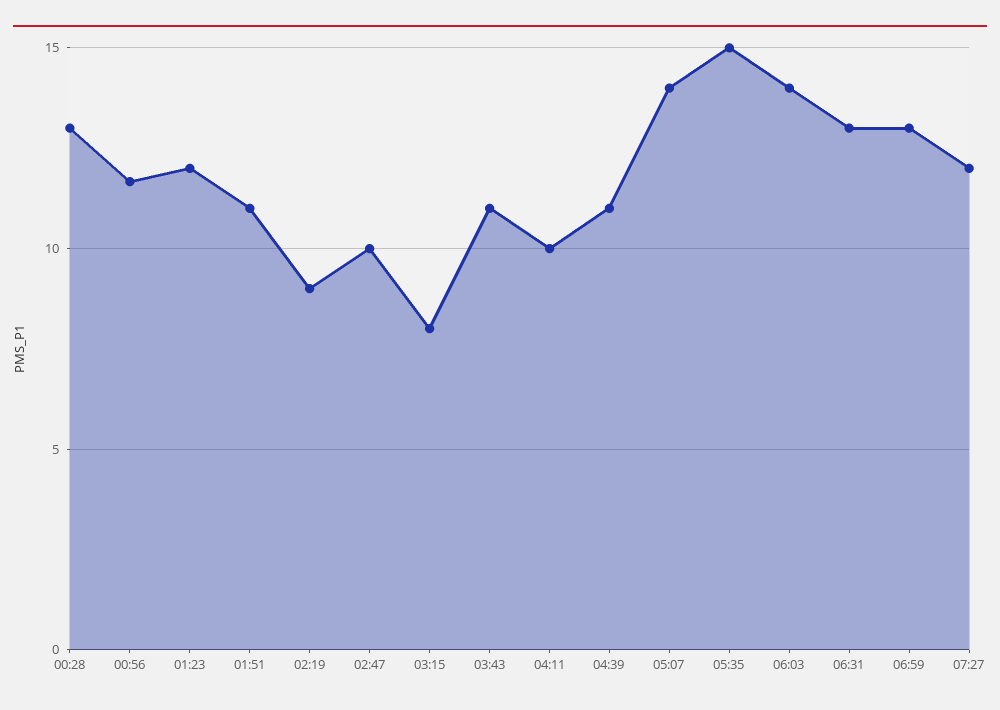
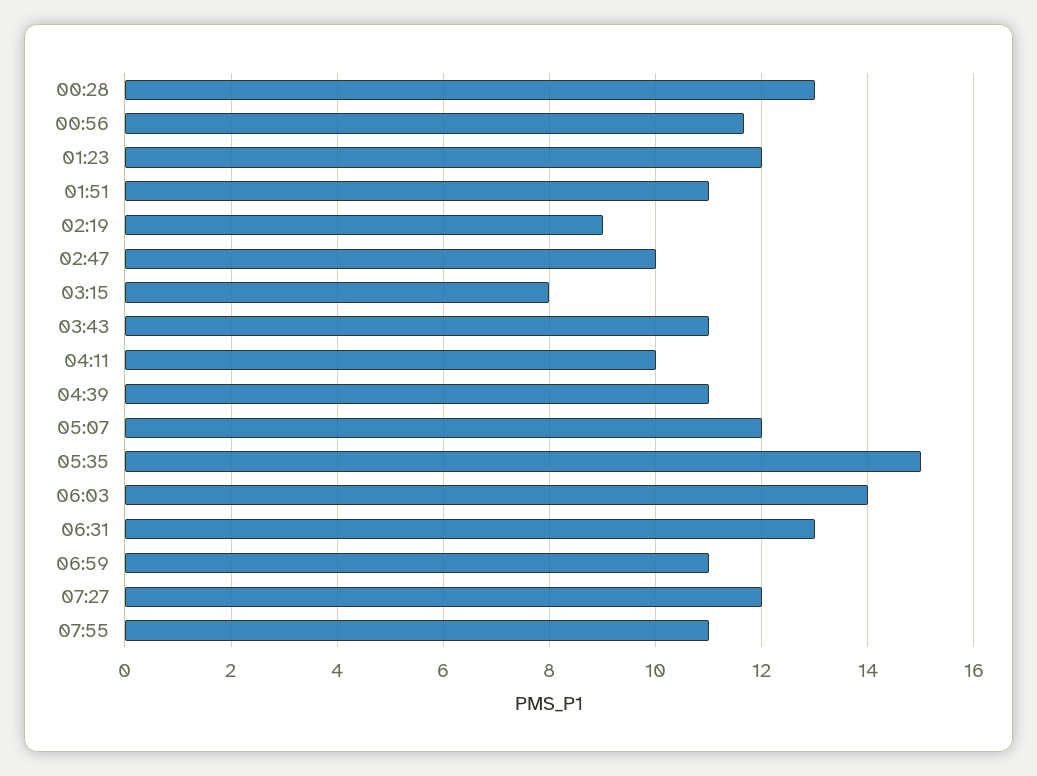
05:07: 14 -> 12
06:59: 13 -> 11
07:55: none -> 11

